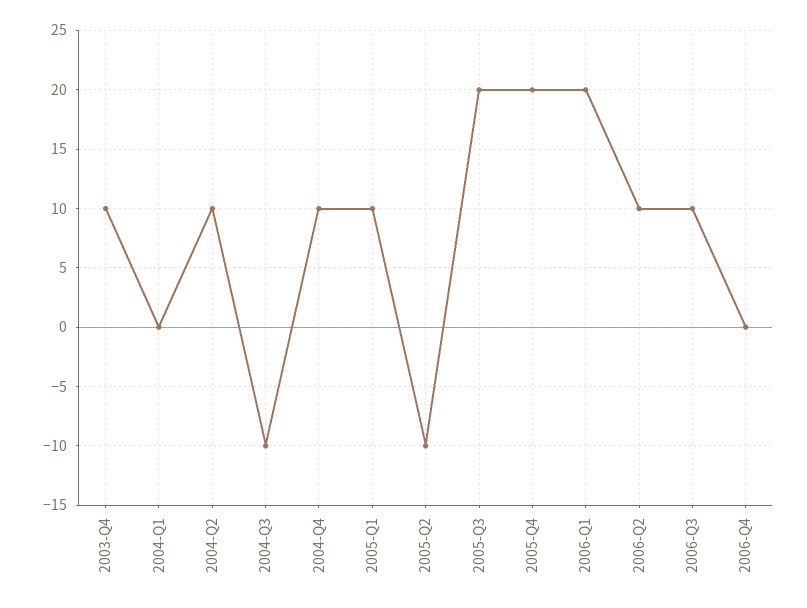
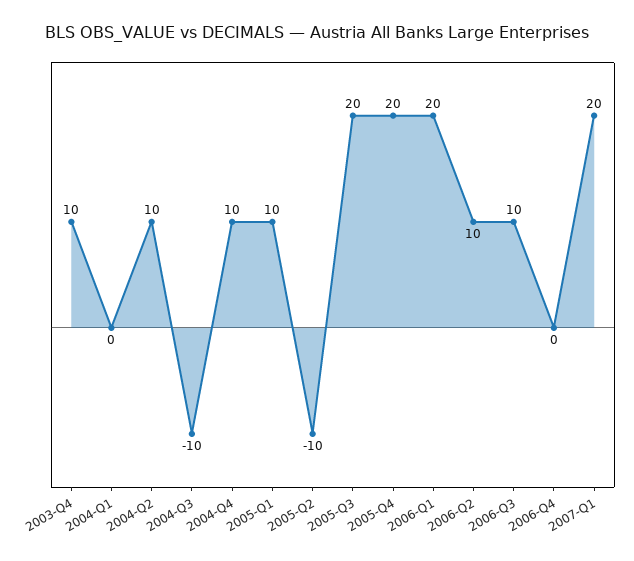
2007-Q1: none -> 20

